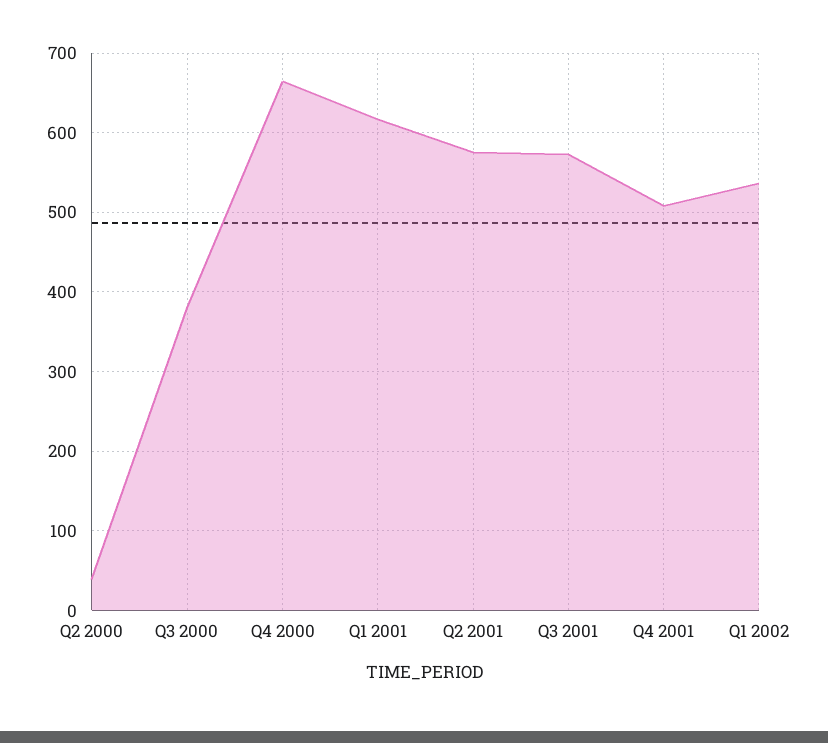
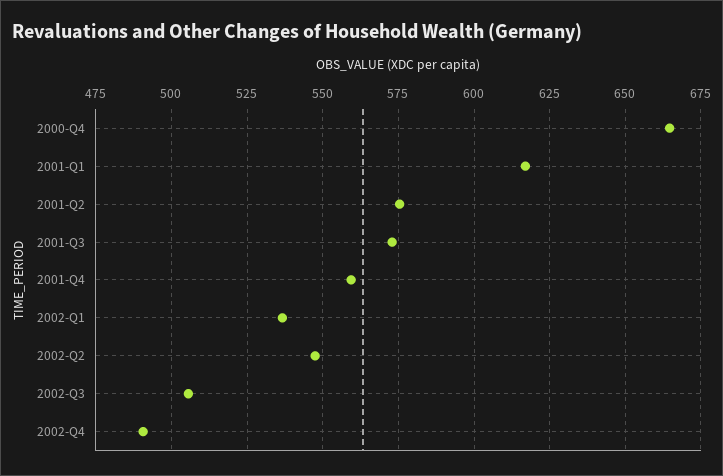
Q2 2000: 40 -> none
Q3 2000: 380 -> none
Q4 2001: 510 -> 560
2002-Q2: none -> 547.5
2002-Q3: none -> 505
2002-Q4: none -> 490

